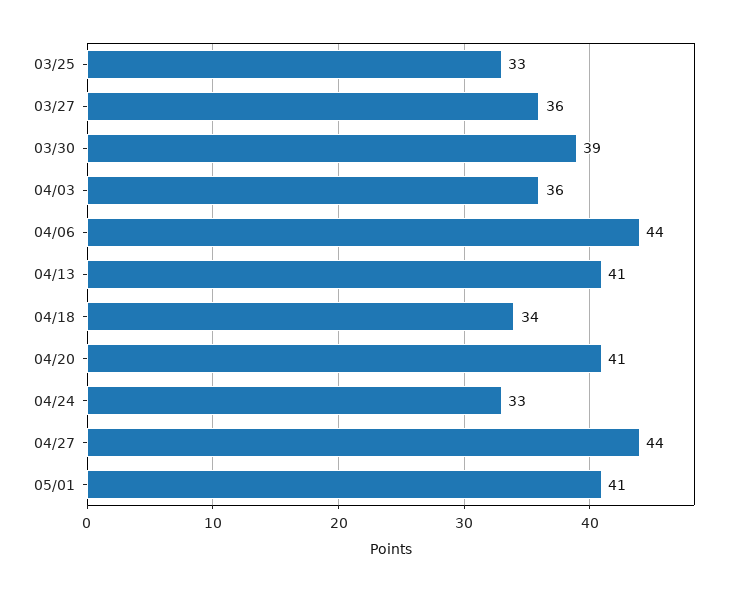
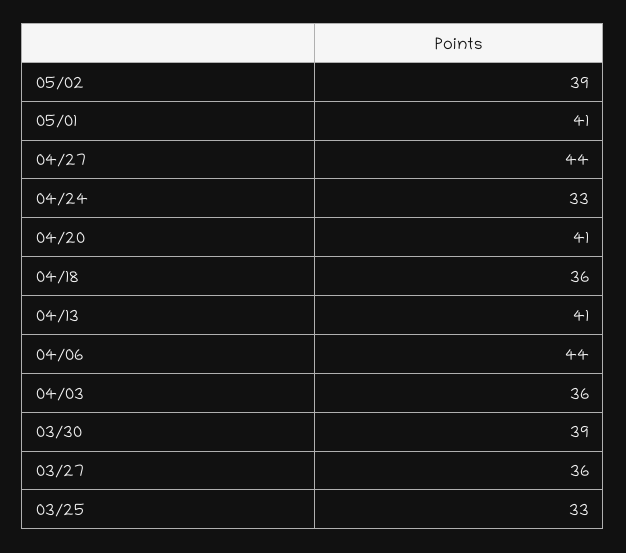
04/18: 34 -> 36
05/02: none -> 39

